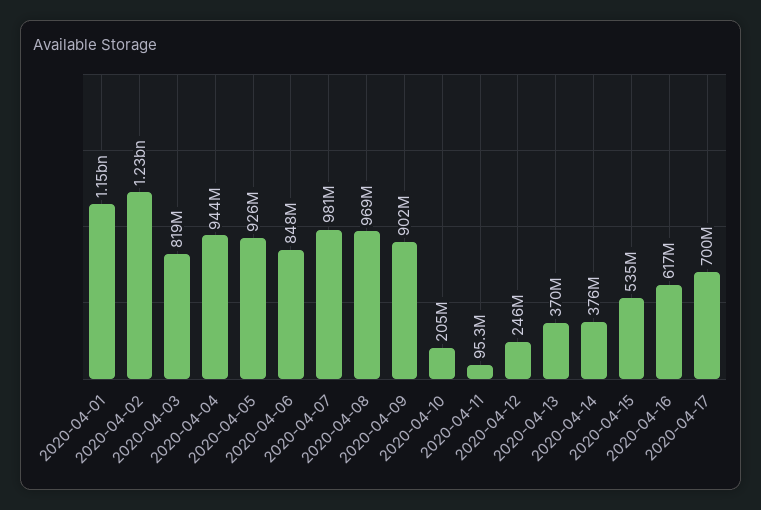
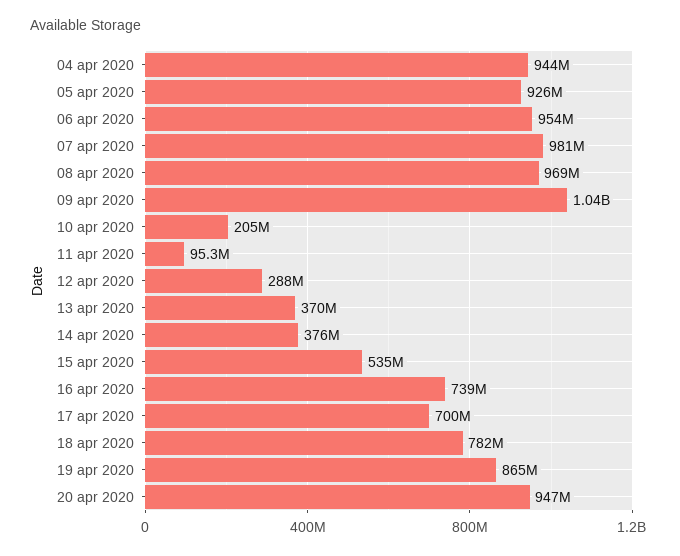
2020-04-01: 1150000000 -> none
2020-04-02: 1230000000 -> none
2020-04-03: 819000000 -> none
2020-04-06: 848000000 -> 954000000
2020-04-09: 902000000 -> 1040000000
2020-04-12: 246000000 -> 288000000
2020-04-16: 617000000 -> 739000000
18 apr 2020: none -> 782000000
19 apr 2020: none -> 865000000
20 apr 2020: none -> 947000000

